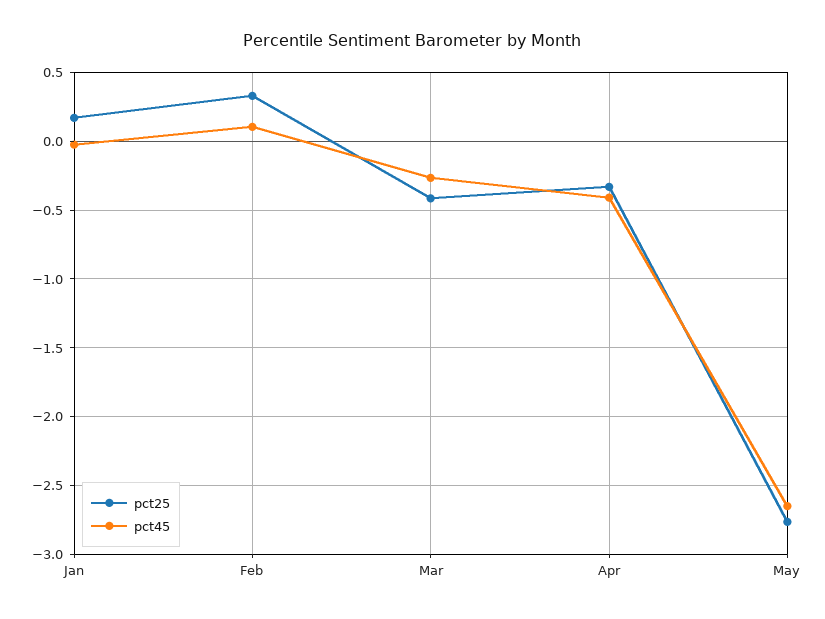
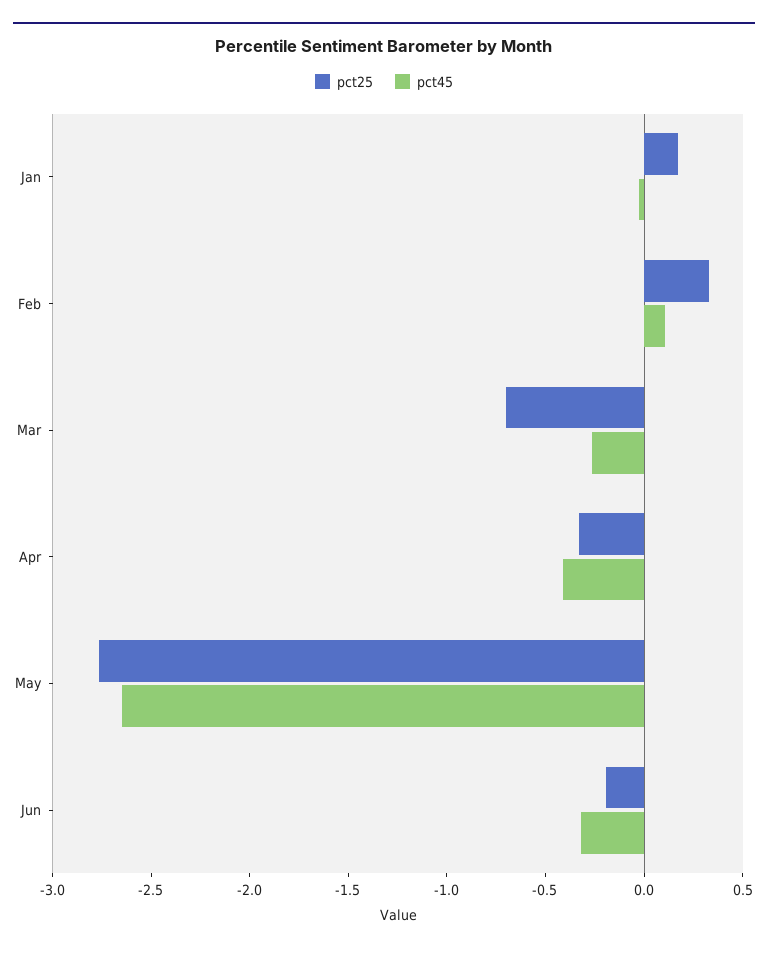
pct25, Mar: -0.4 -> -0.7
pct25, Jun: none -> -0.2
pct45, Jun: none -> -0.3

